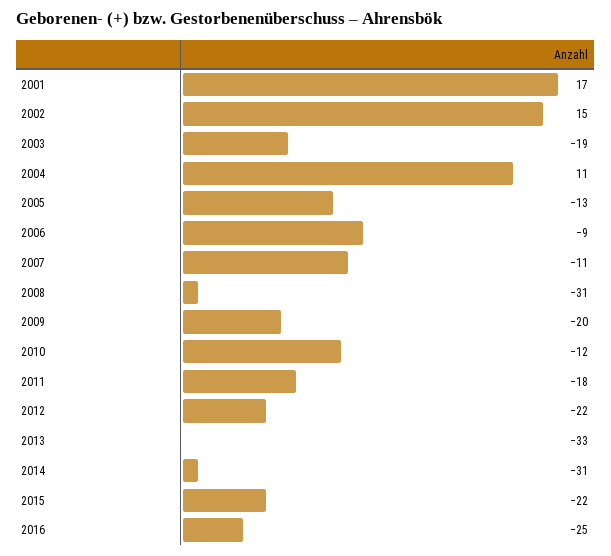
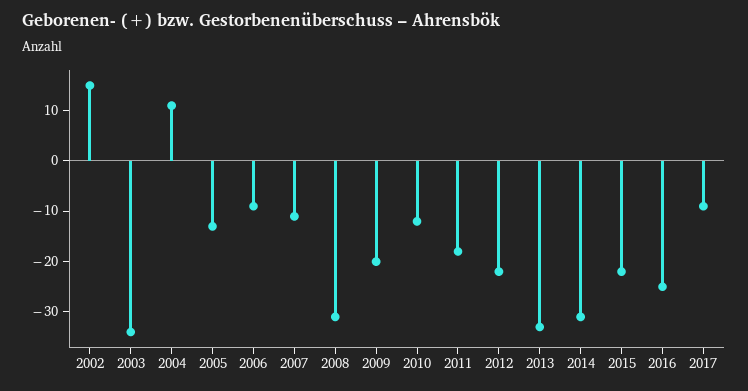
2001: 17 -> none
2003: -19 -> -35
2017: none -> -10

